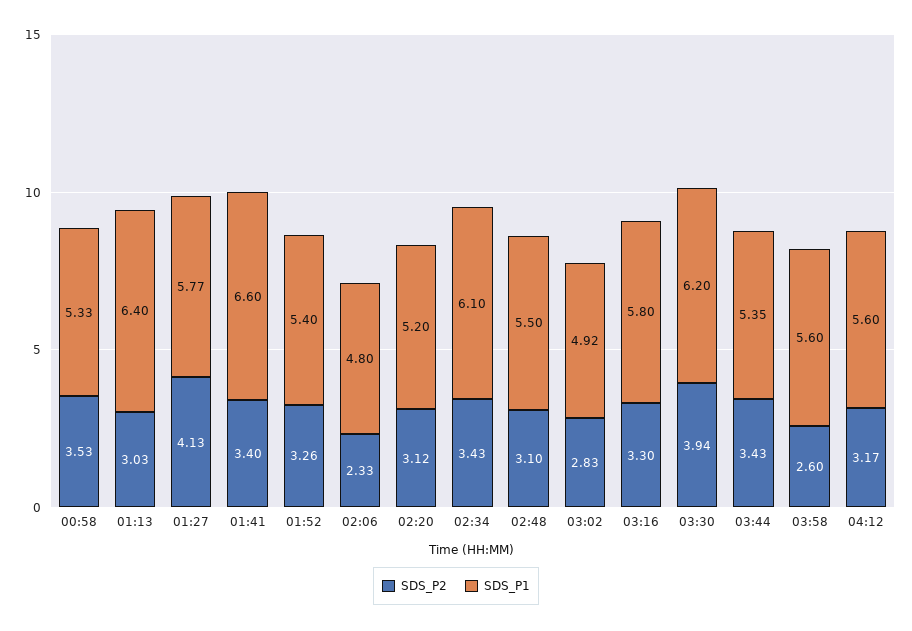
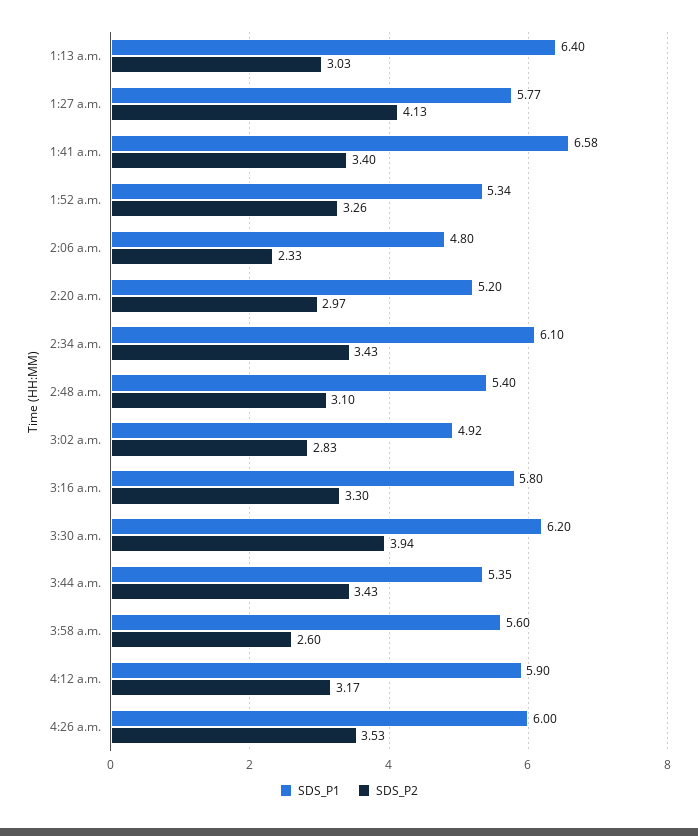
SDS_P2, 00:58: 3.53 -> none
SDS_P1, 00:58: 5.33 -> none
SDS_P1, 01:41: 6.6 -> 6.58
SDS_P1, 01:52: 5.4 -> 5.34
SDS_P2, 02:20: 3.12 -> 2.97
SDS_P1, 02:48: 5.5 -> 5.4
SDS_P1, 04:12: 5.6 -> 5.9
SDS_P1, 4:26 a.m.: none -> 6
SDS_P2, 4:26 a.m.: none -> 3.53

